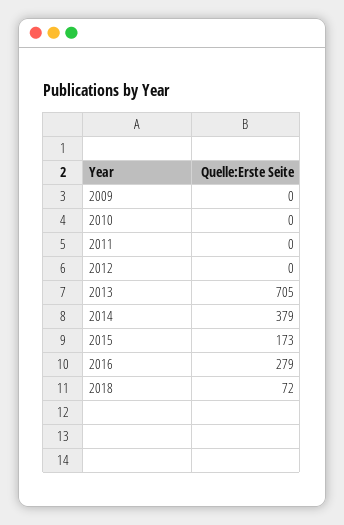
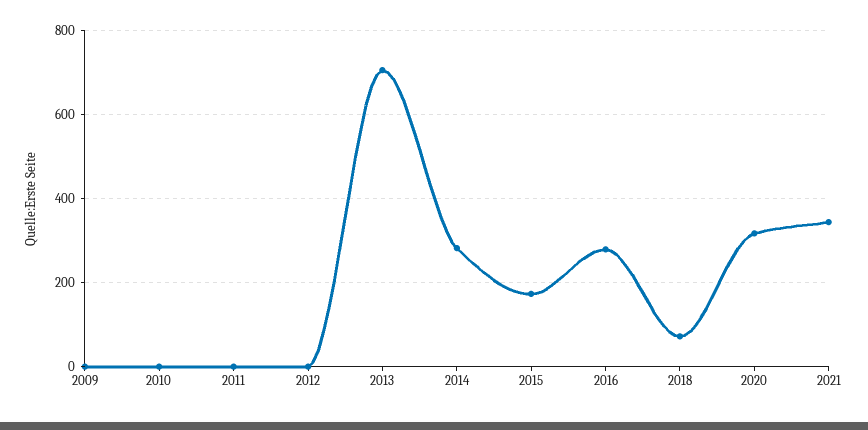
2014: 379 -> 280
2020: none -> 320
2021: none -> 340

